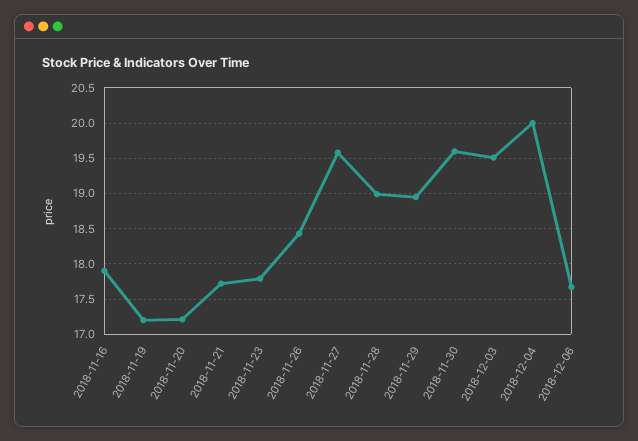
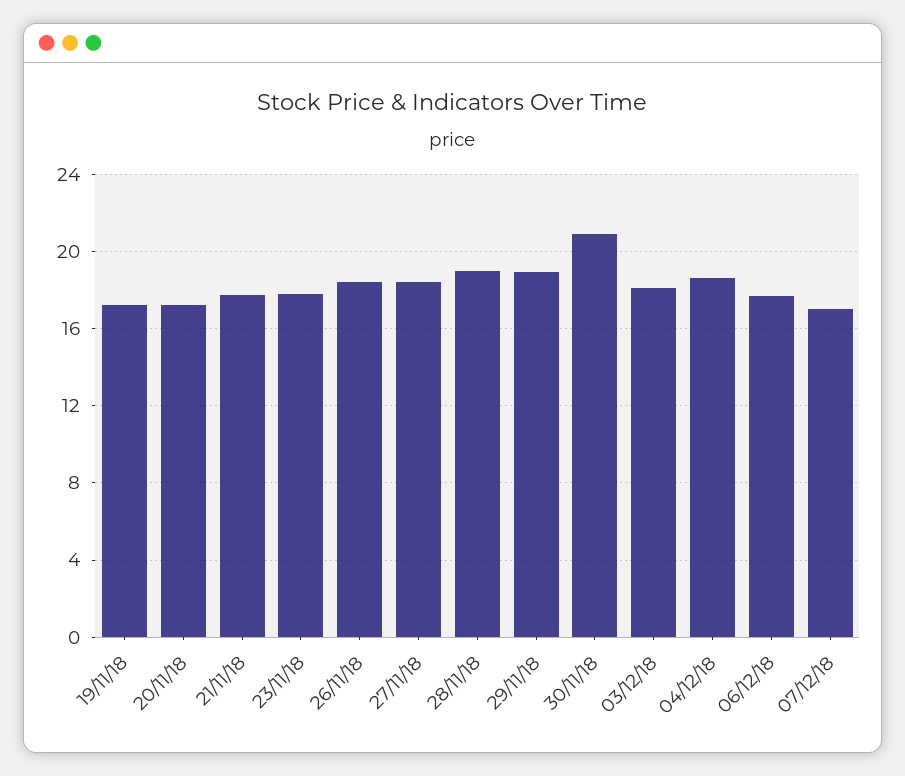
2018-11-16: 17.9 -> none
2018-11-27: 19.6 -> 18.5
2018-11-30: 19.6 -> 21
2018-12-03: 19.5 -> 18
2018-12-04: 20 -> 18.5
07/12/18: none -> 17

